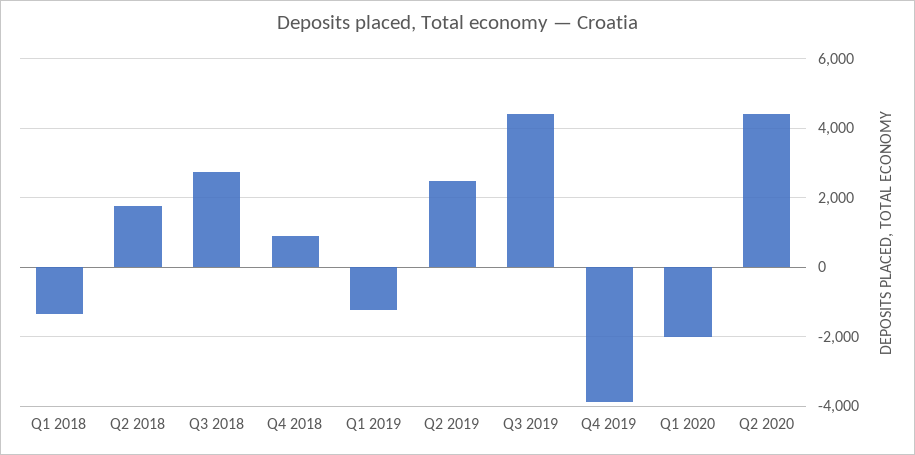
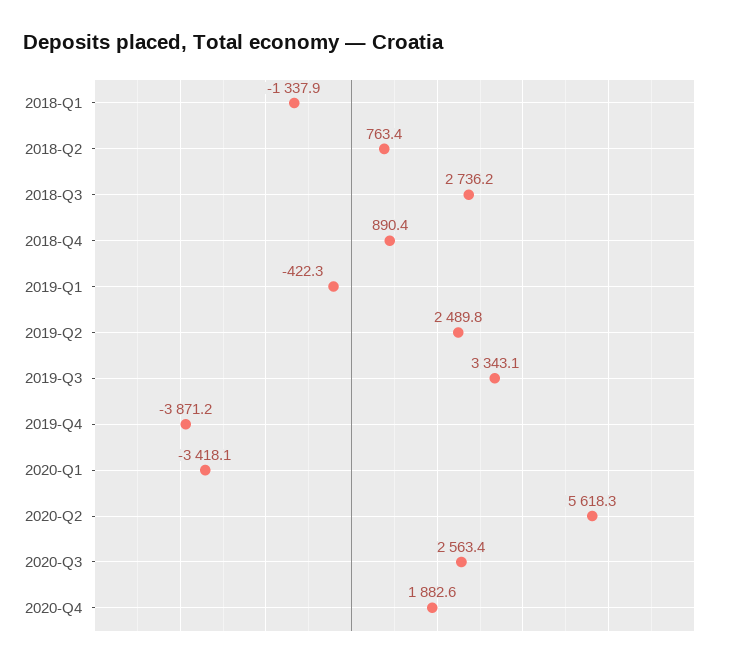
Q2 2018: 1800 -> 763.4
Q1 2019: -1200 -> -422.3
Q3 2019: 4400 -> 3343.1
Q1 2020: -2000 -> -3418.1
Q2 2020: 4400 -> 5618.3
2020-Q3: none -> 2563.4
2020-Q4: none -> 1882.6

